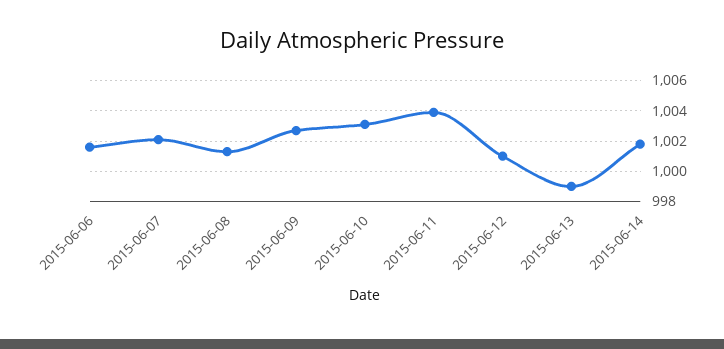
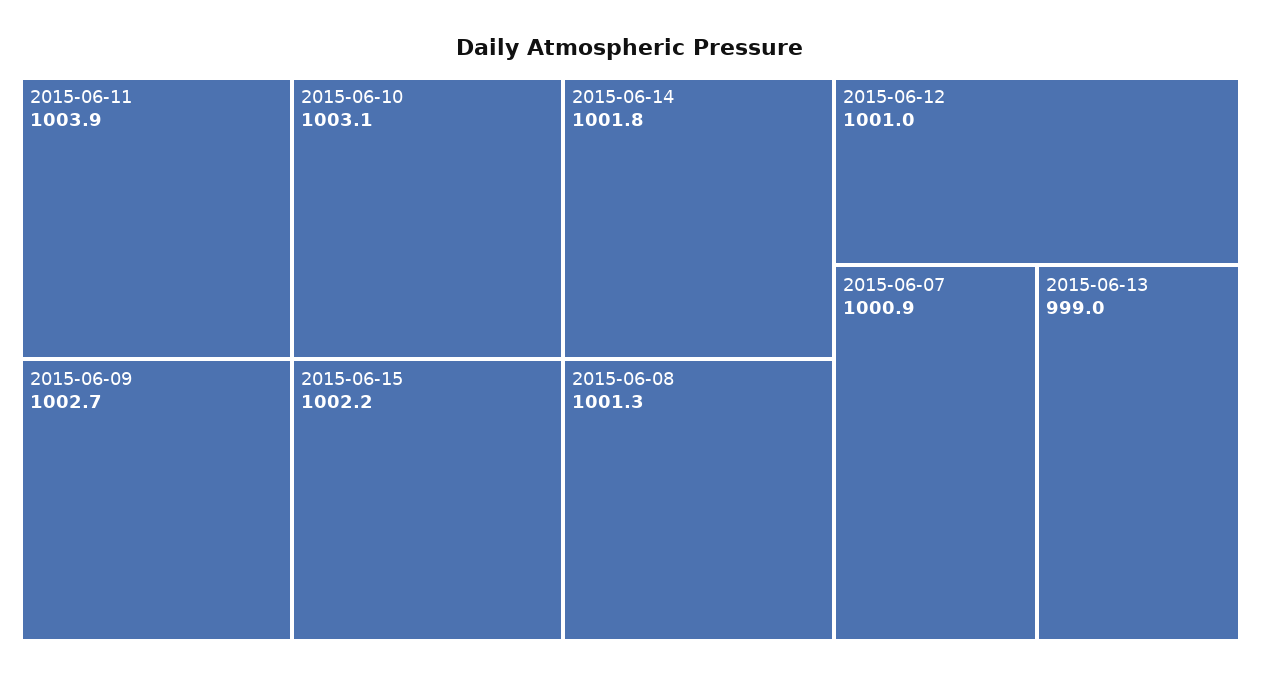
2015-06-06: 1001.5 -> none
2015-06-07: 1002 -> 1000.9
2015-06-15: none -> 1002.2

